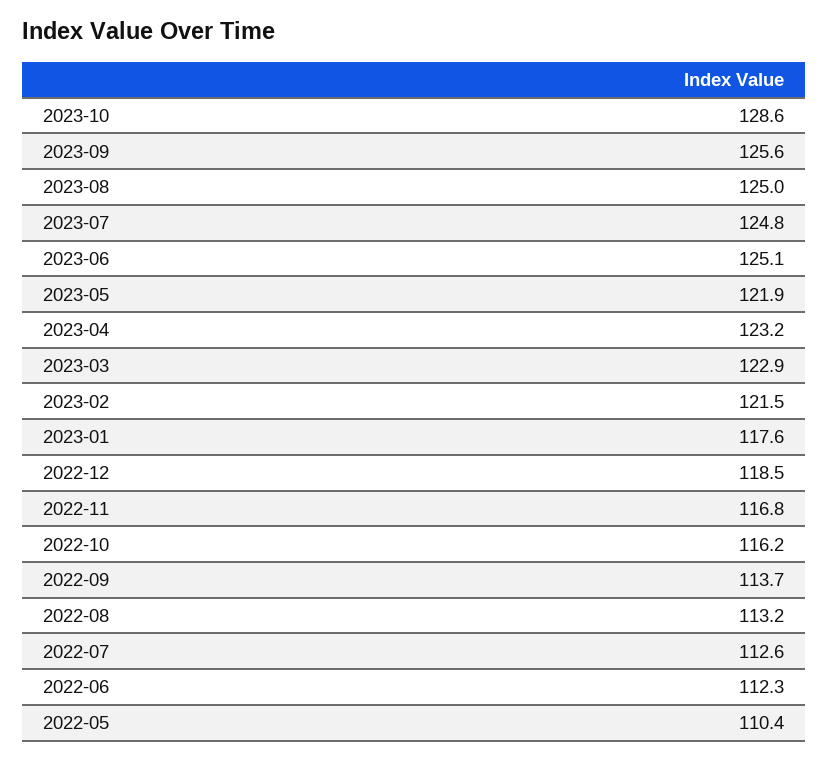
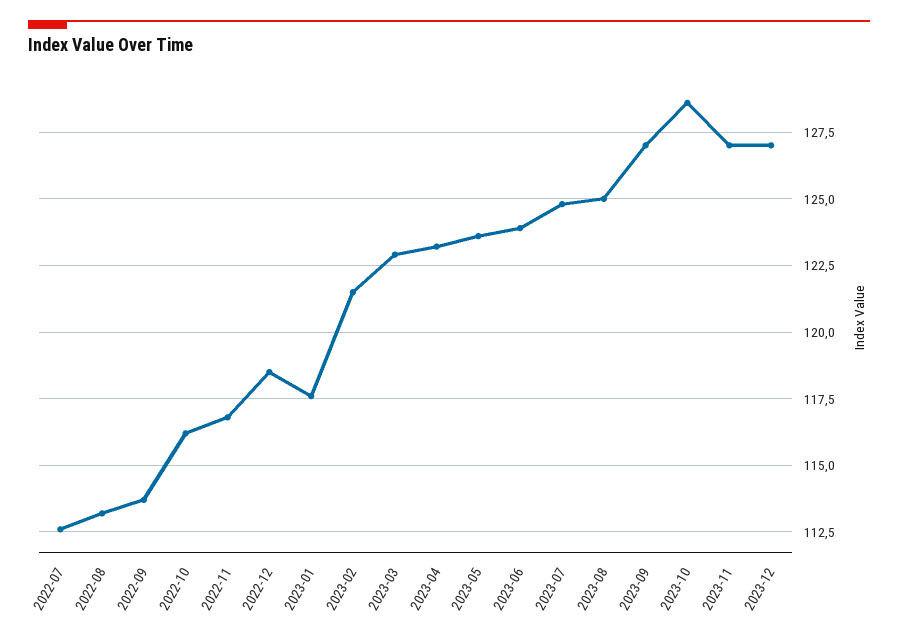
2023-09: 125.6 -> 127
2023-06: 125.1 -> 124
2023-05: 121.9 -> 123.5
2022-06: 112.3 -> none
2022-05: 110.4 -> none
2023-11: none -> 127
2023-12: none -> 127

